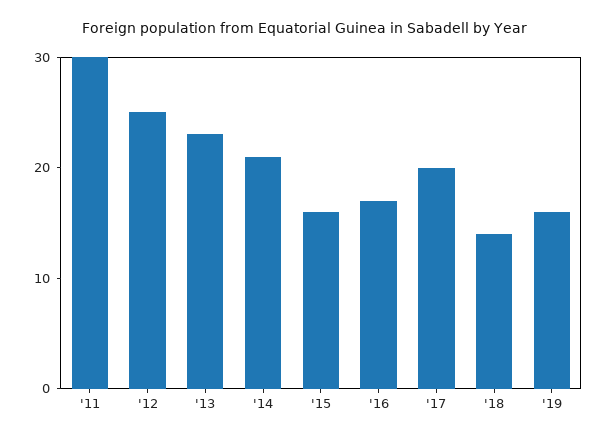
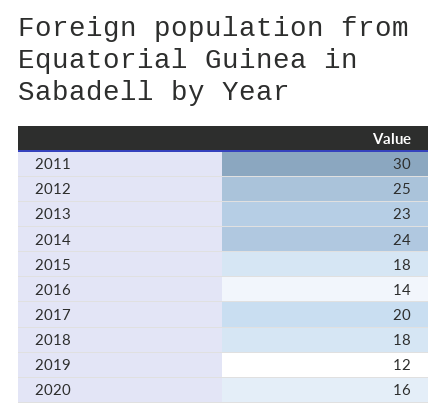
'14: 21 -> 24
'15: 16 -> 18
'16: 17 -> 14
'18: 14 -> 18
'19: 16 -> 12
2020: none -> 16

